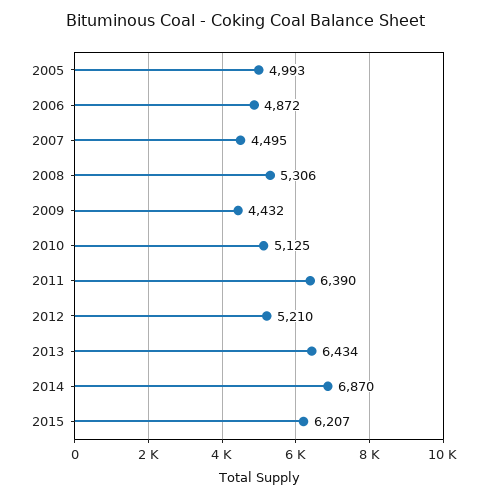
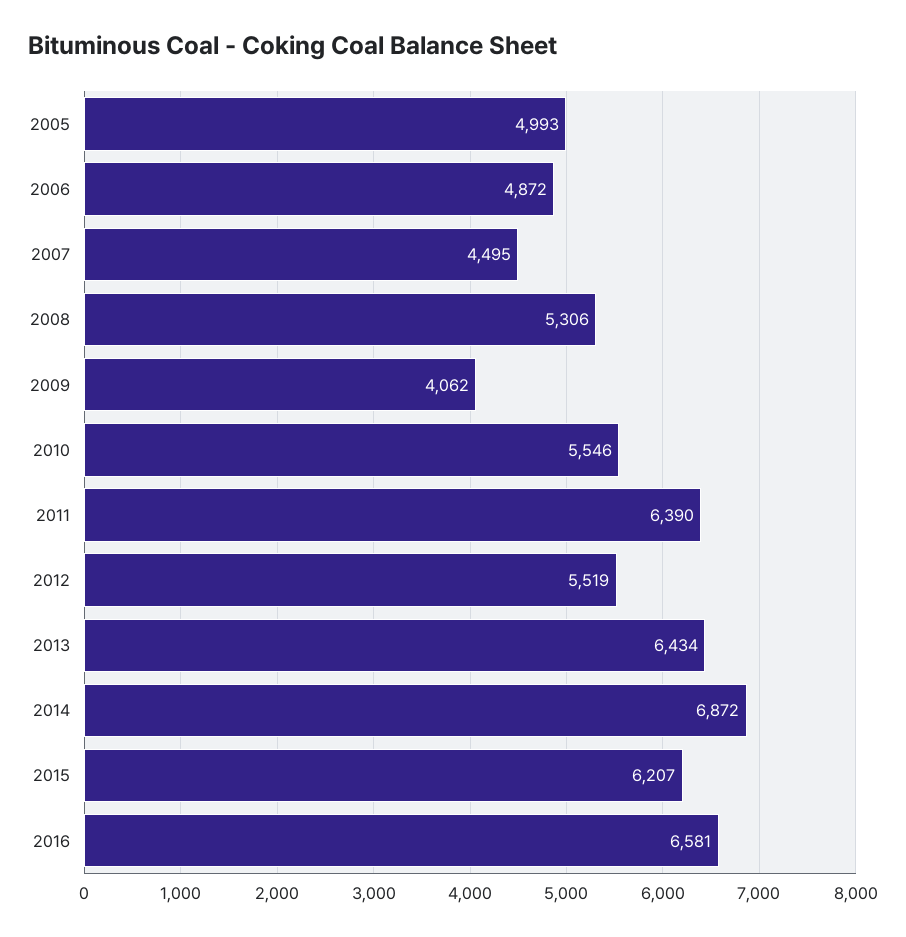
2009: 4432 -> 4062
2010: 5125 -> 5546
2012: 5210 -> 5519
2014: 6870 -> 6872
2016: none -> 6581

